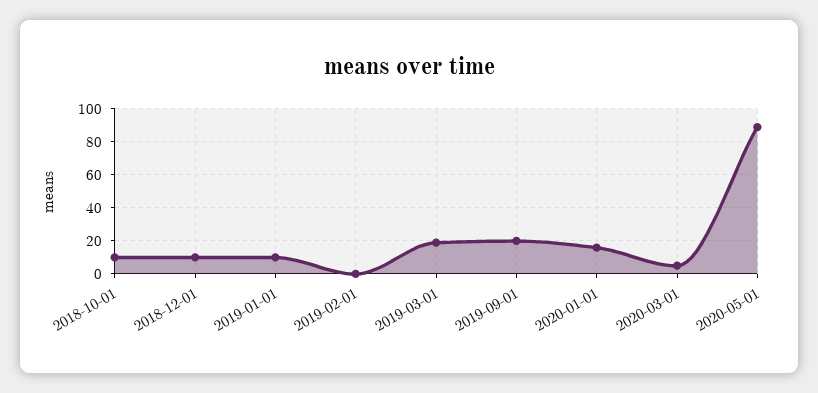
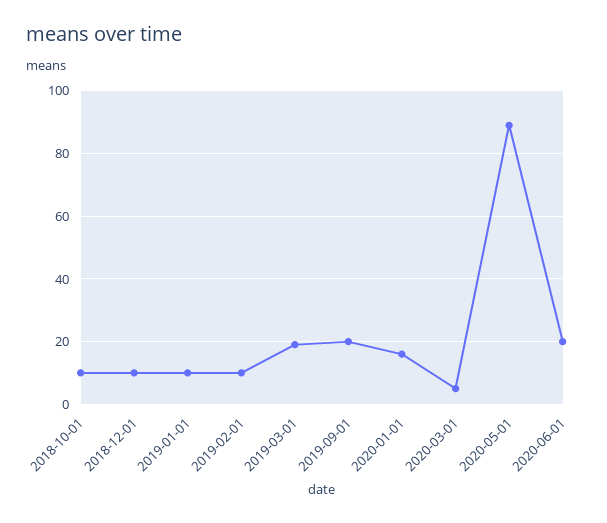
2019-02-01: 0 -> 10
2020-06-01: none -> 20

